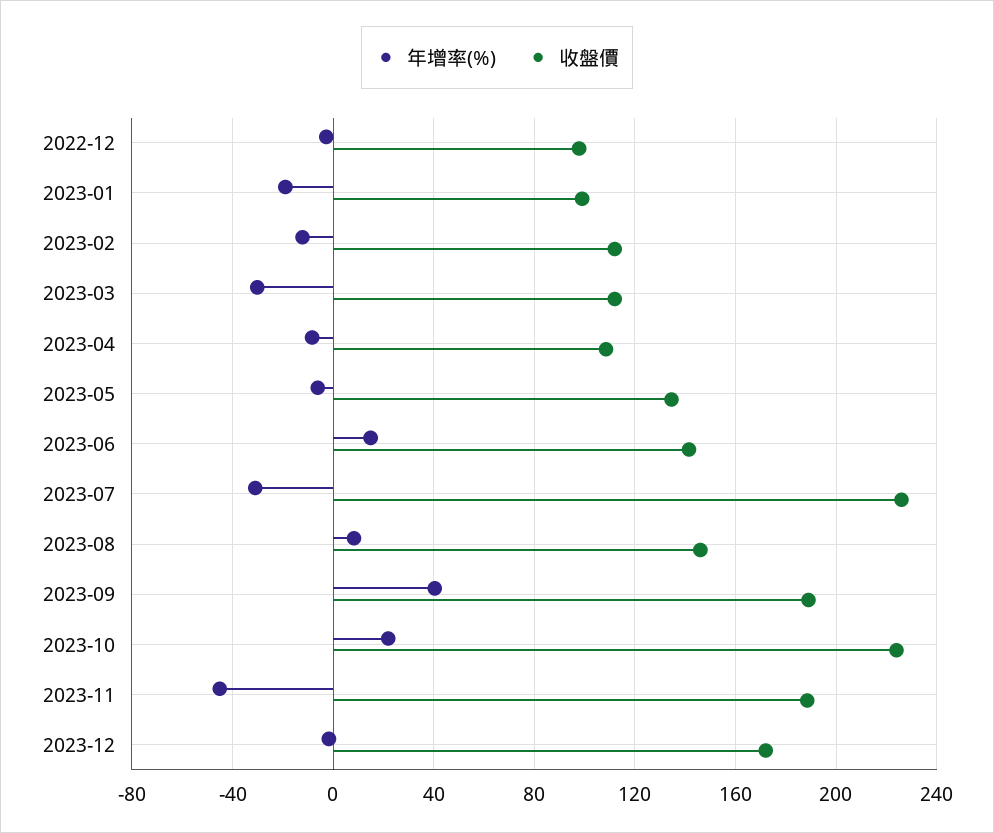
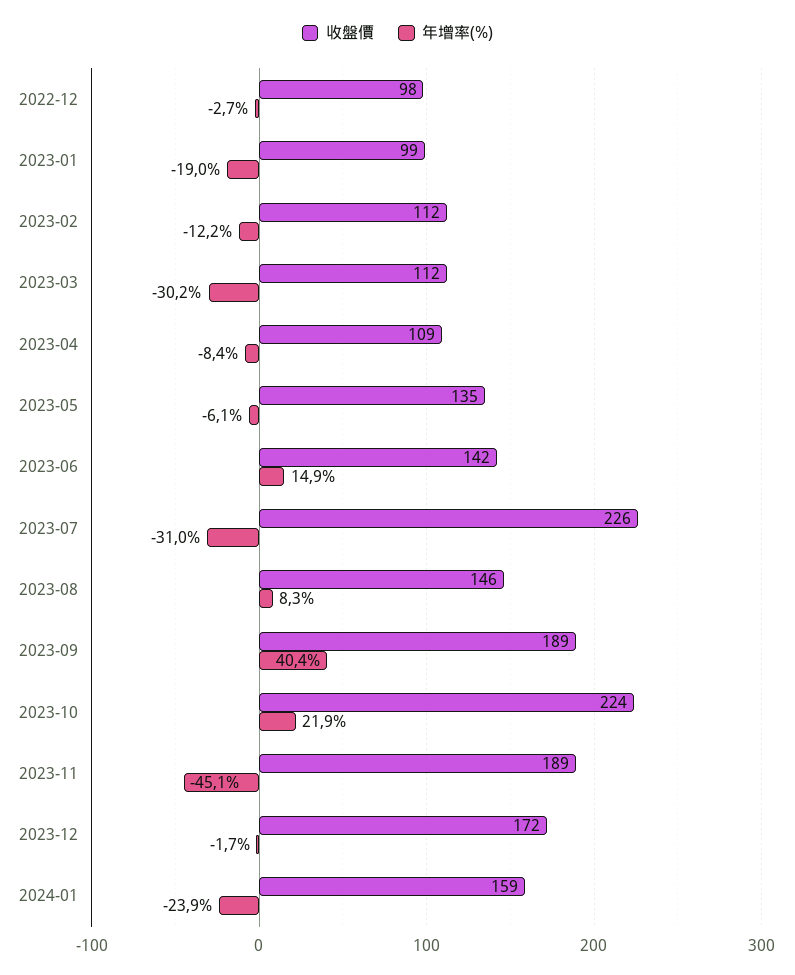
收盤價, 2024-01: none -> 159
年增率(%), 2024-01: none -> -23.9

